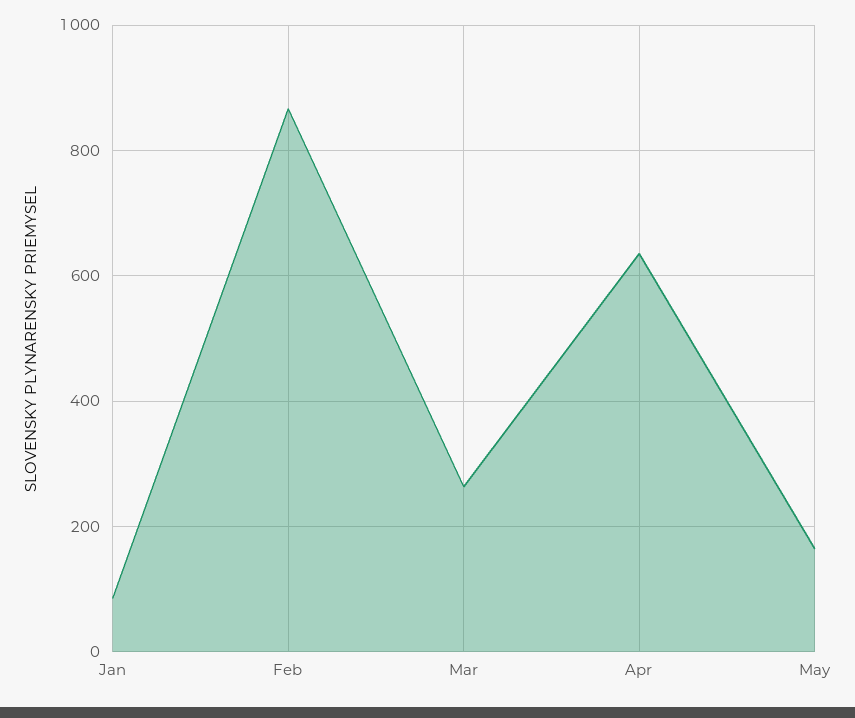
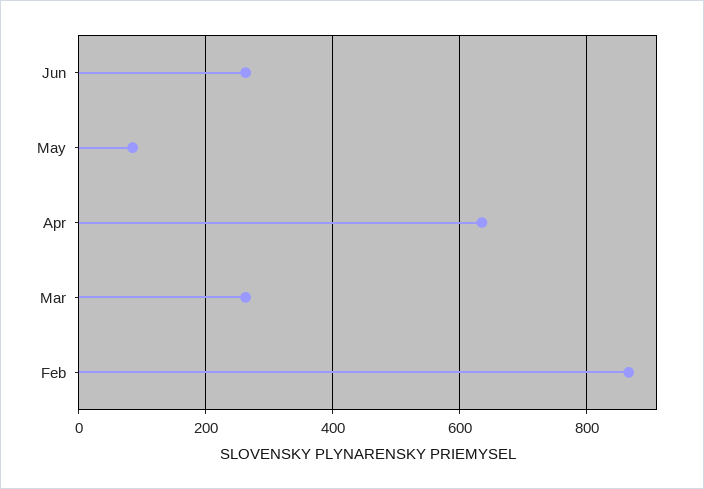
Jan: 80 -> none
May: 160 -> 80
Jun: none -> 260

